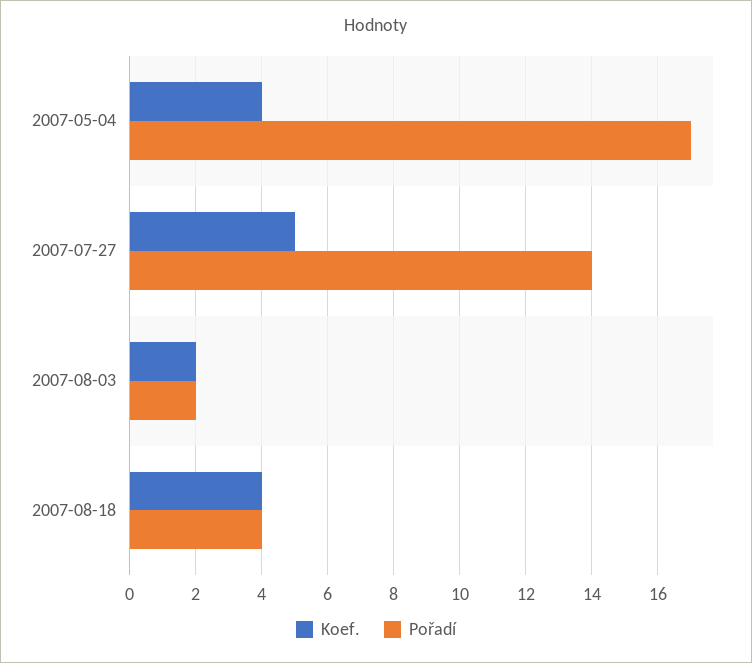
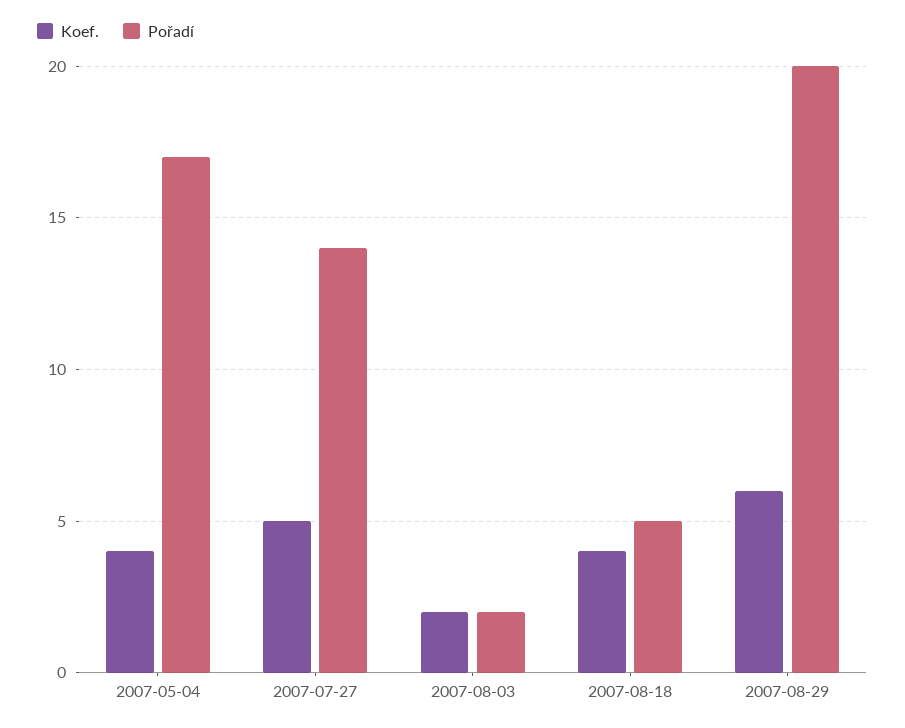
Pořadí, 2007-08-18: 4 -> 5
Koef., 2007-08-29: none -> 6
Pořadí, 2007-08-29: none -> 20

